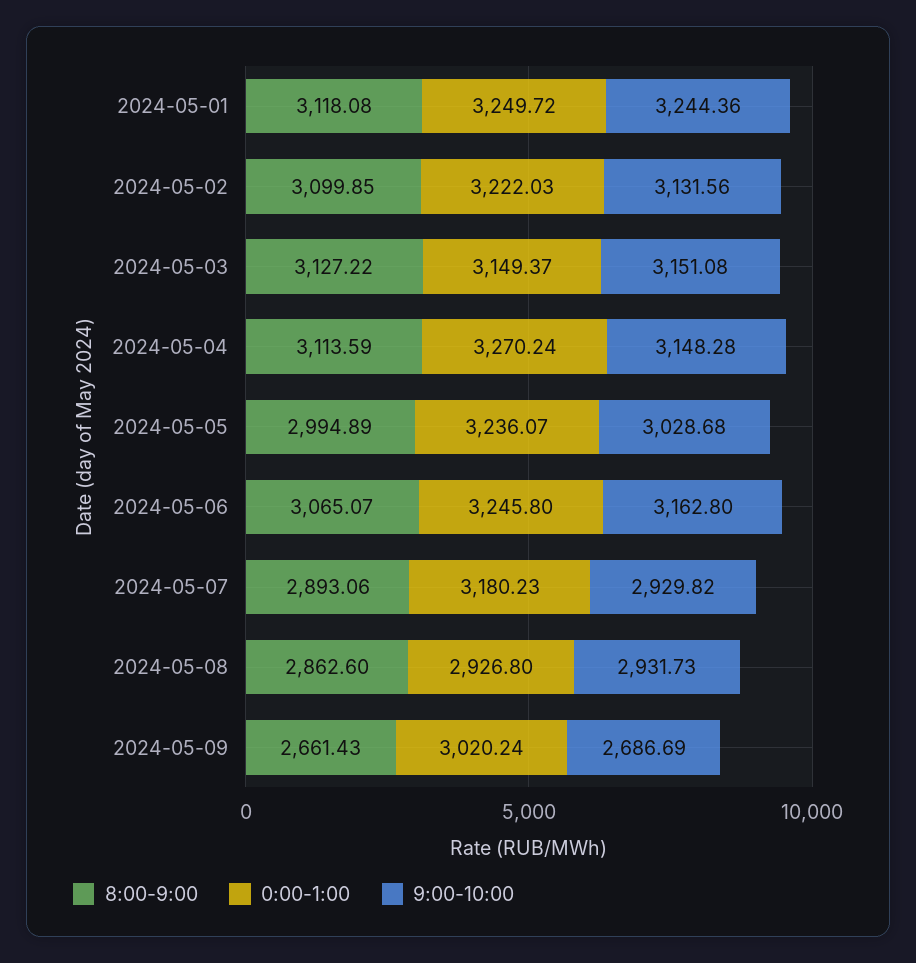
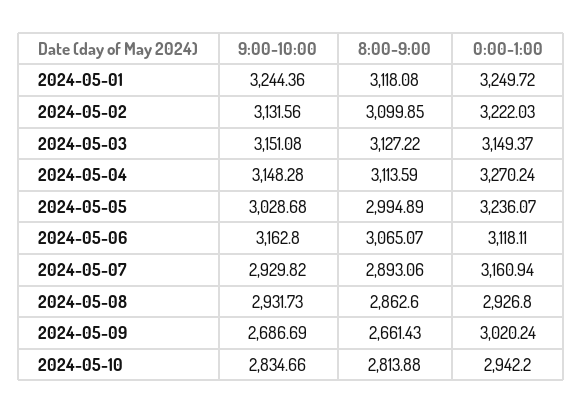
0:00-1:00, 2024-05-06: 3245.8 -> 3118.11
0:00-1:00, 2024-05-07: 3180.23 -> 3160.94
9:00-10:00, 2024-05-10: none -> 2834.66
8:00-9:00, 2024-05-10: none -> 2813.88
0:00-1:00, 2024-05-10: none -> 2942.2

